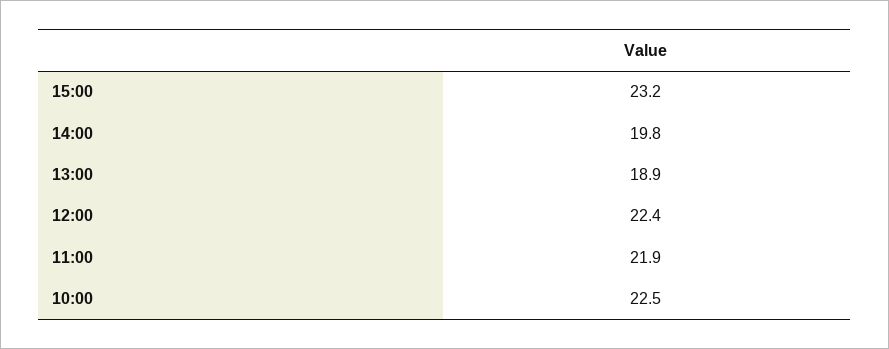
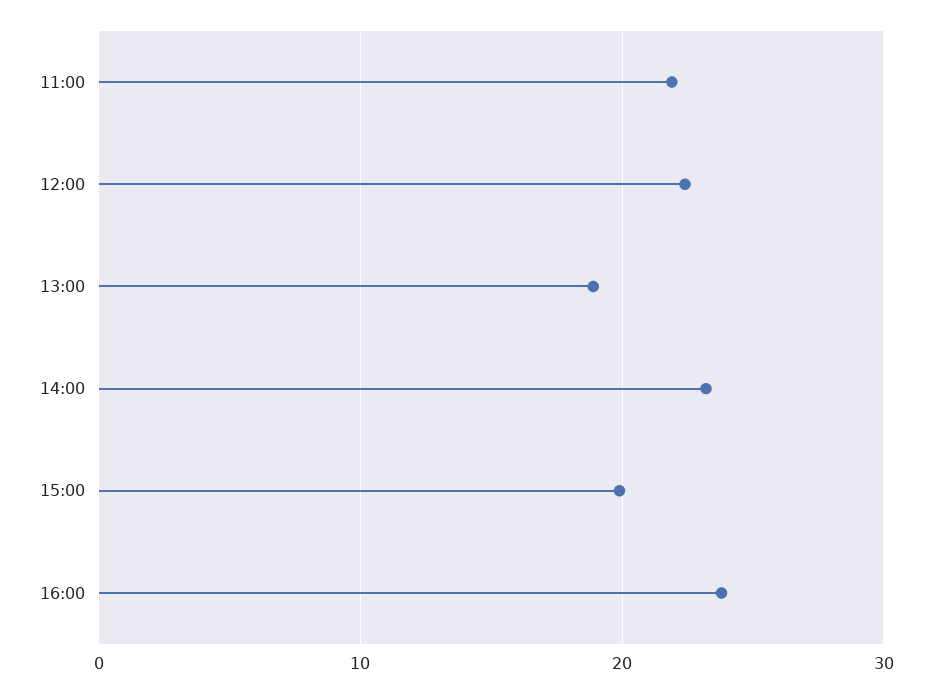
15:00: 23.2 -> 20
14:00: 19.8 -> 23
10:00: 22.5 -> none
16:00: none -> 24

